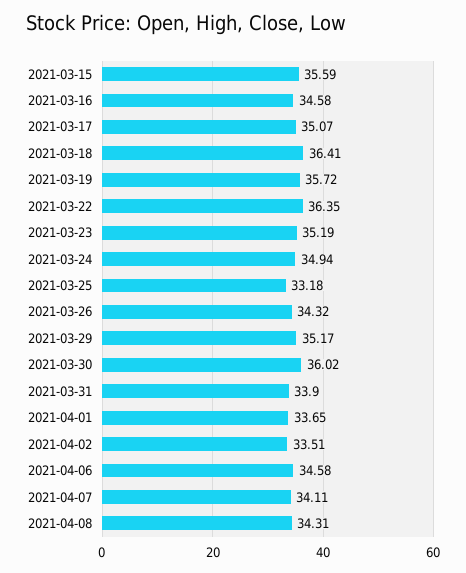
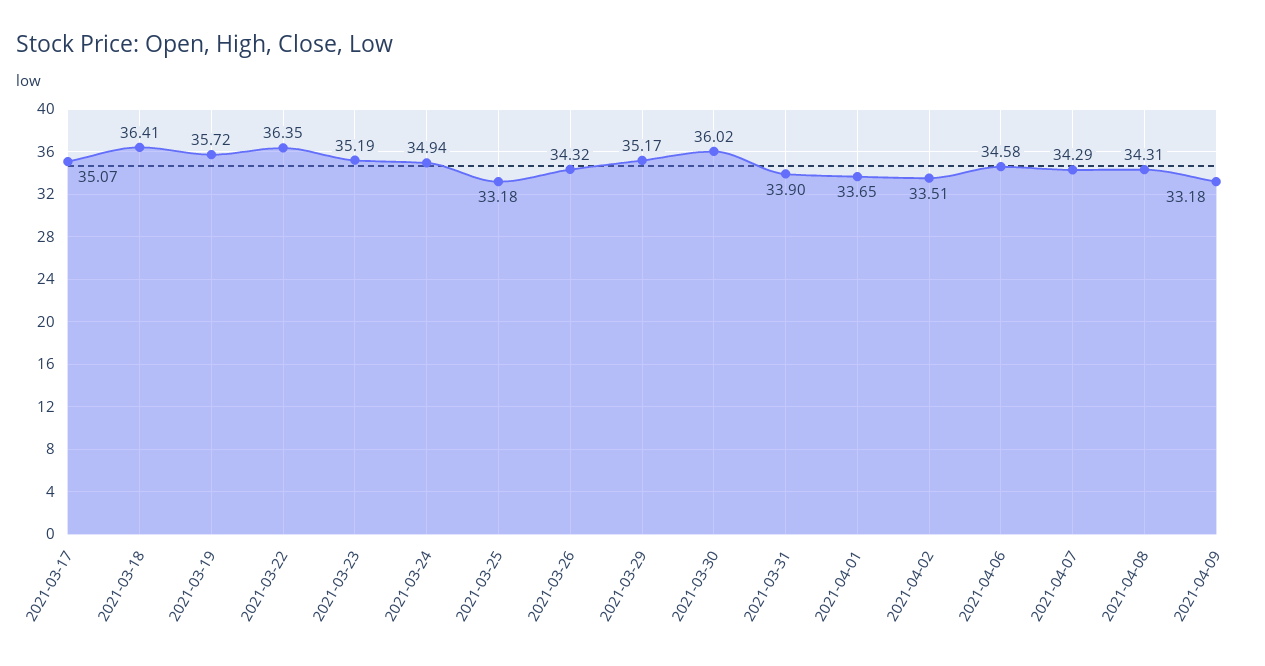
2021-03-15: 35.59 -> none
2021-03-16: 34.58 -> none
2021-04-07: 34.11 -> 34.29
2021-04-09: none -> 33.18

